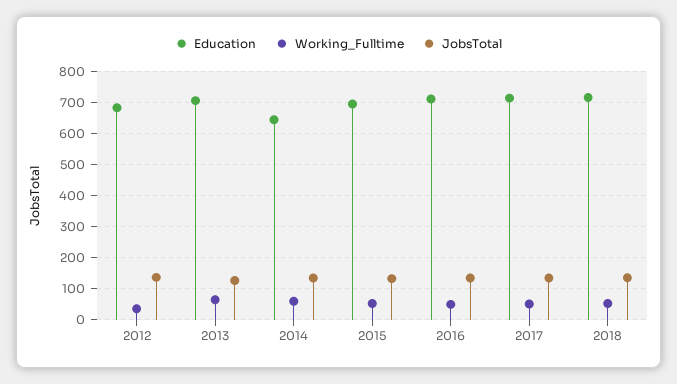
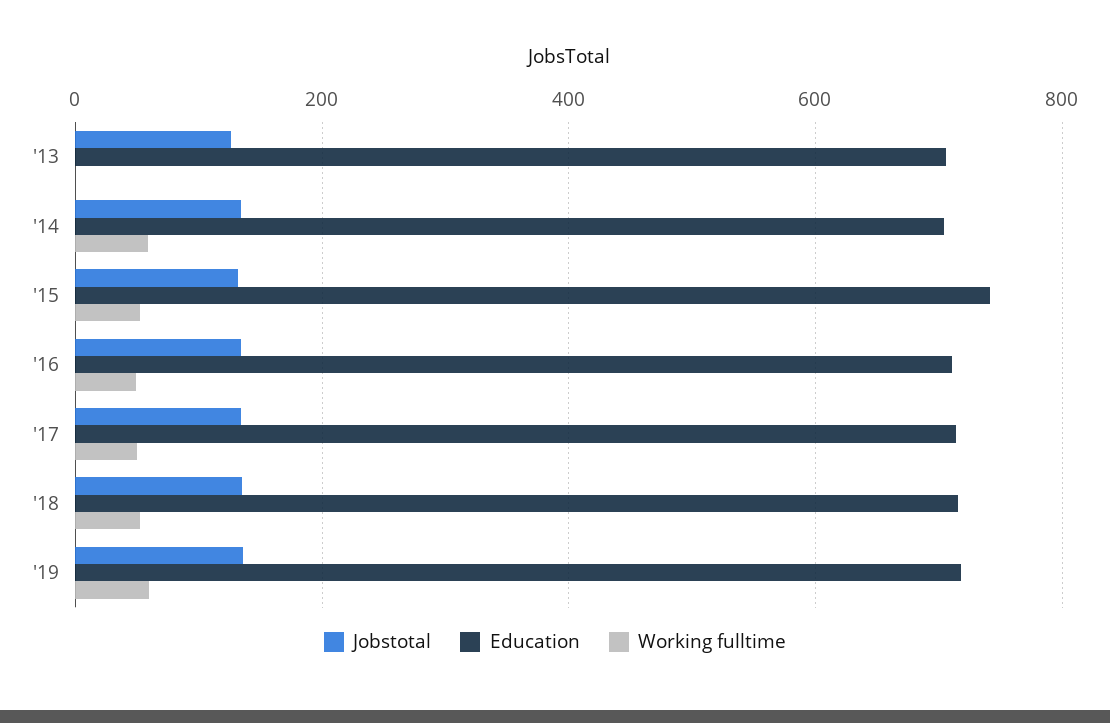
Education, 2012: 680 -> none
Working_Fulltime, 2012: 40 -> none
JobsTotal, 2012: 140 -> none
Working_Fulltime, 2013: 60 -> 0
Education, 2014: 640 -> 700
Education, 2015: 700 -> 740
JobsTotal, '19: none -> 140
Education, '19: none -> 720
Working_Fulltime, '19: none -> 60

